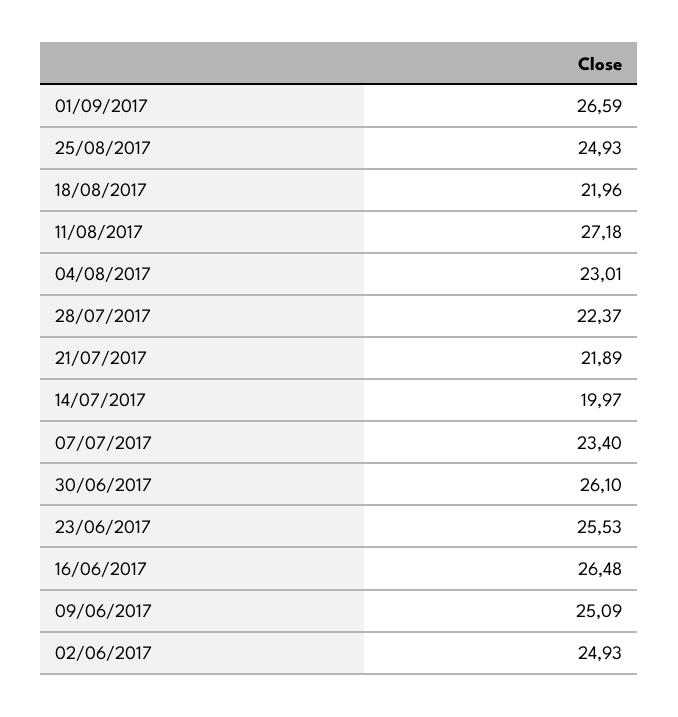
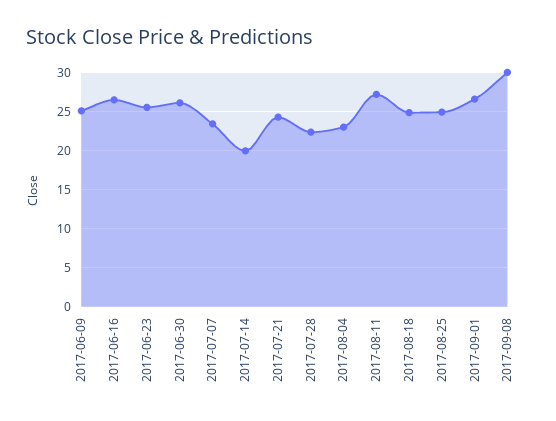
18/08/2017: 21.96 -> 25
21/07/2017: 21.89 -> 24
02/06/2017: 24.93 -> none
2017-09-08: none -> 30

